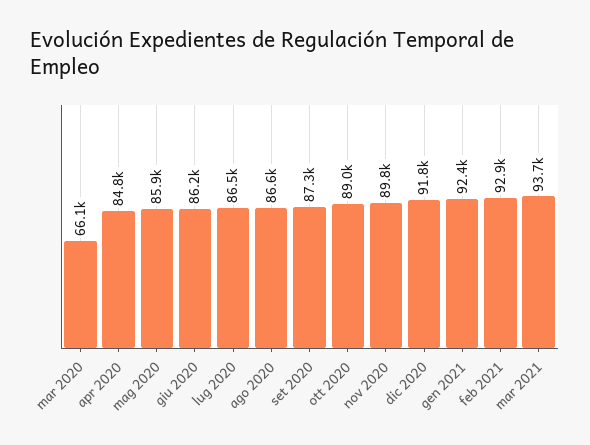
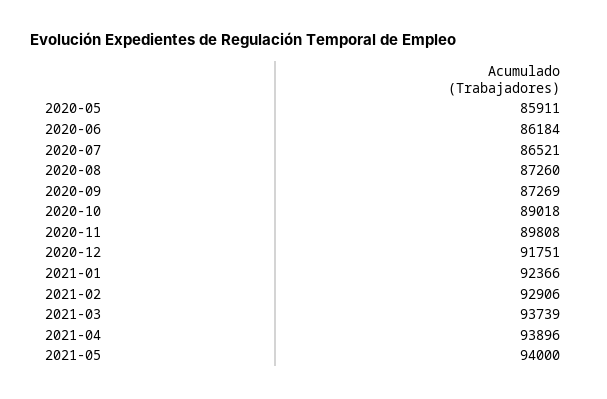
mar 2020: 66100 -> none
apr 2020: 84800 -> none
ago 2020: 86600 -> 87260
2021-04: none -> 93896
2021-05: none -> 94000

